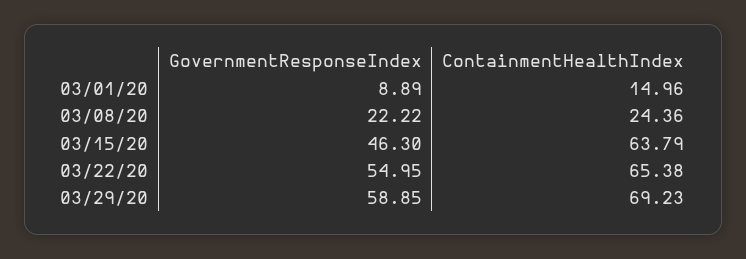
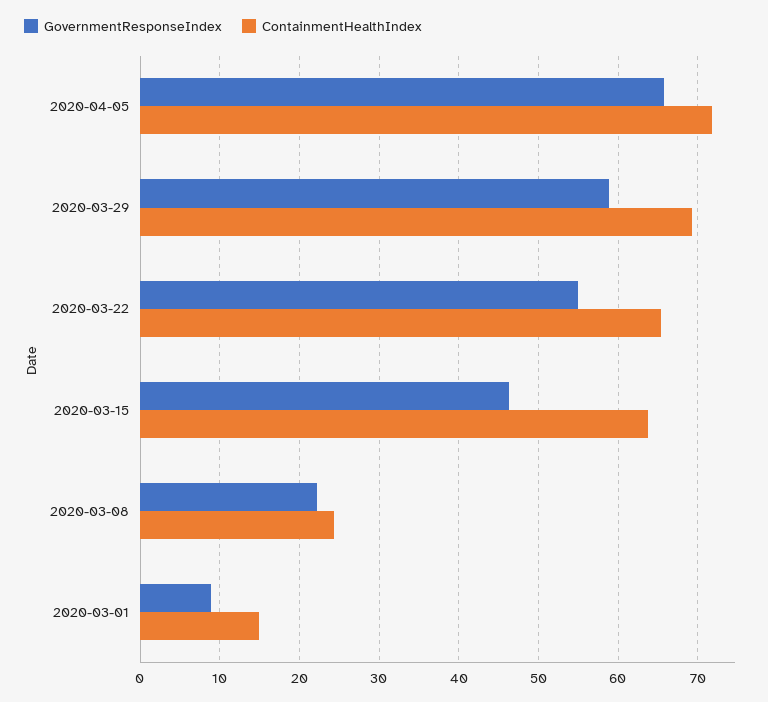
GovernmentResponseIndex, 2020-04-05: none -> 66
ContainmentHealthIndex, 2020-04-05: none -> 72

